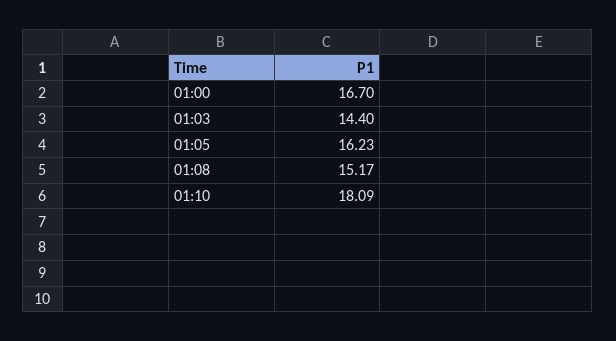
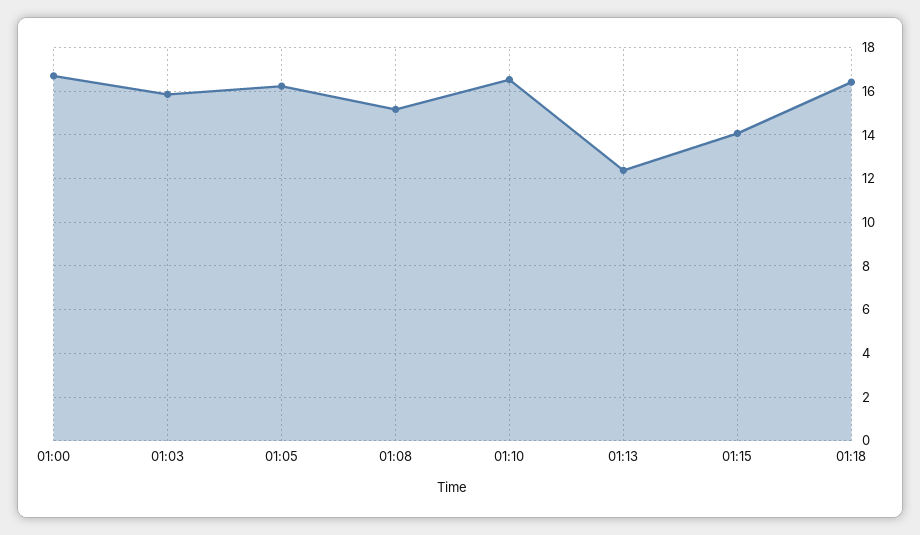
01:03: 14.4 -> 16
01:10: 18.09 -> 16.5
01:13: none -> 12.5
01:15: none -> 14
01:18: none -> 16.5

